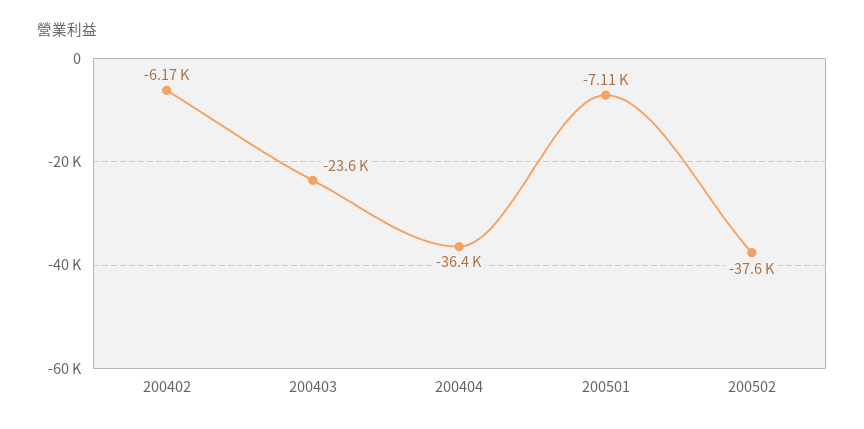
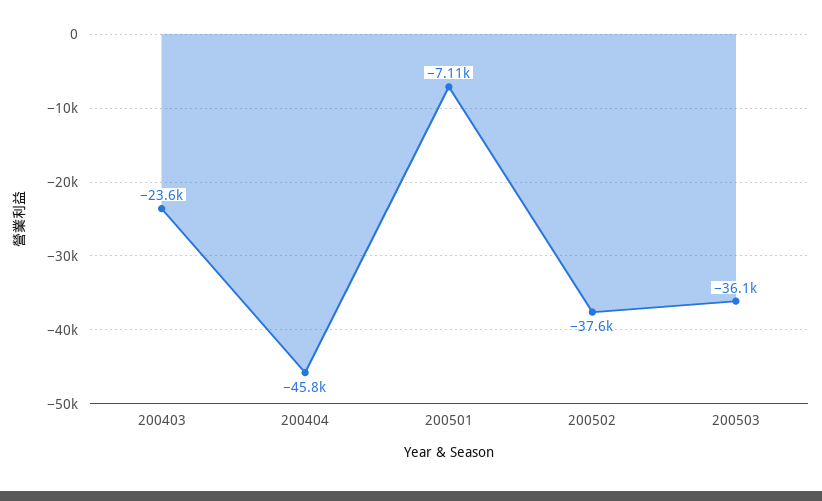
200402: -6170 -> none
200404: -36400 -> -45800
200503: none -> -36100

